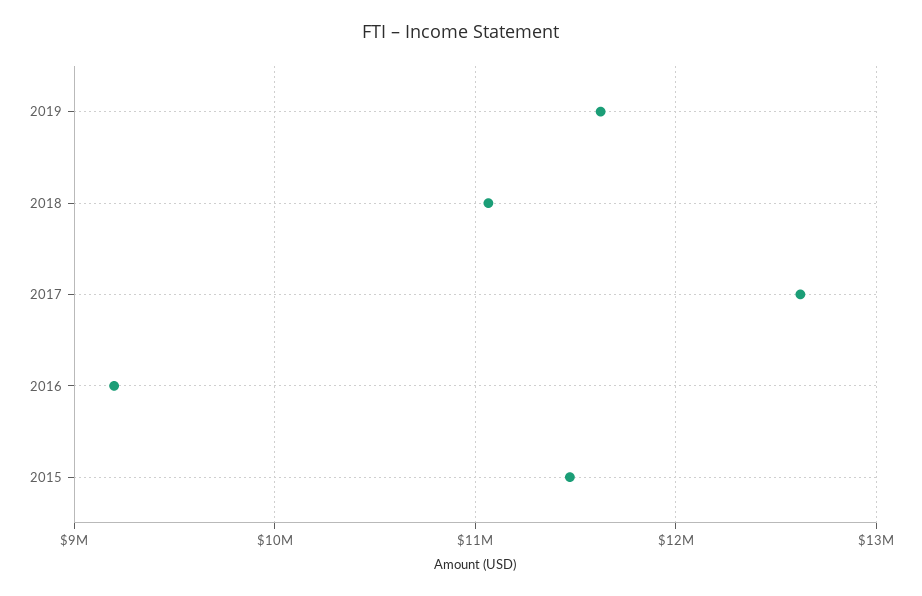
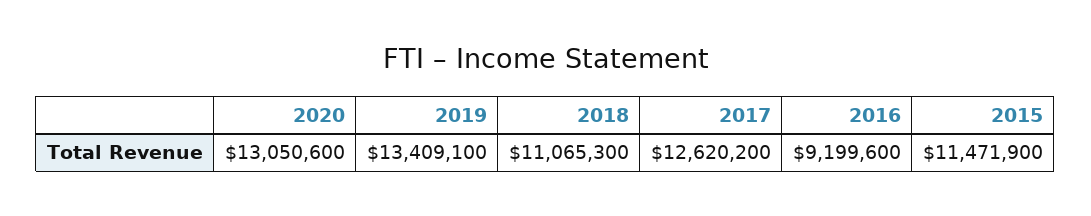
2019: 11600000 -> 13409100
2020: none -> 13050600

